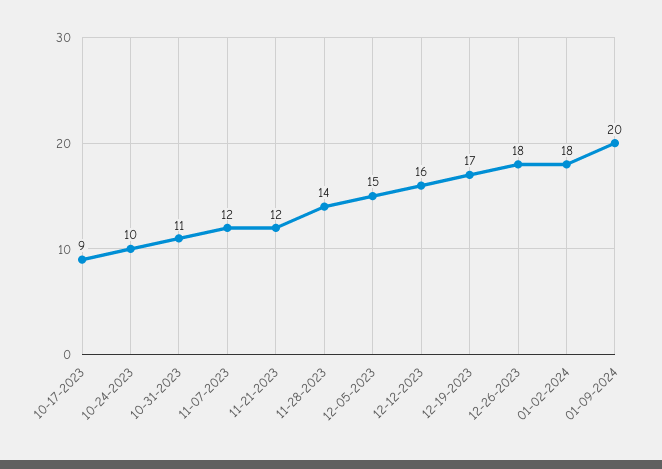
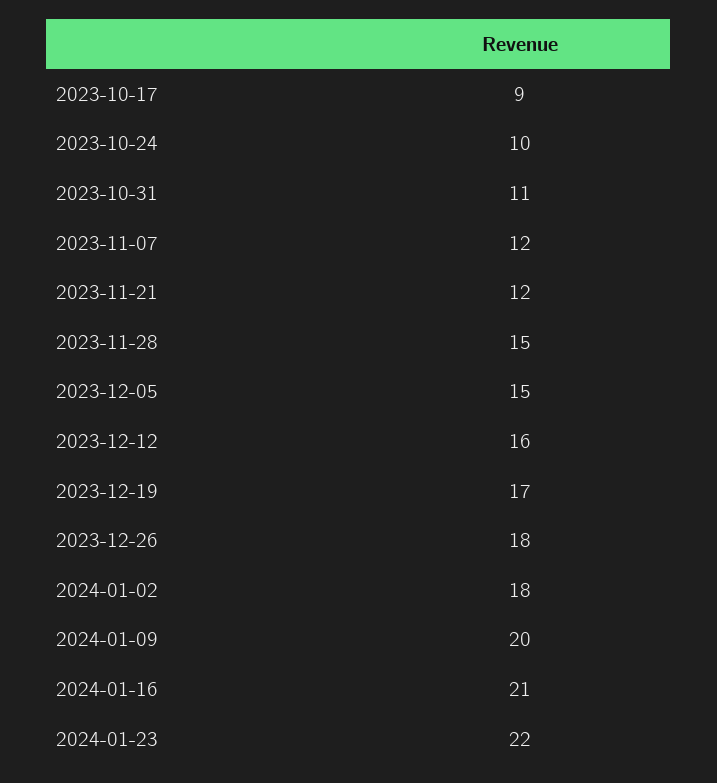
11-28-2023: 14 -> 15
2024-01-16: none -> 21
2024-01-23: none -> 22

